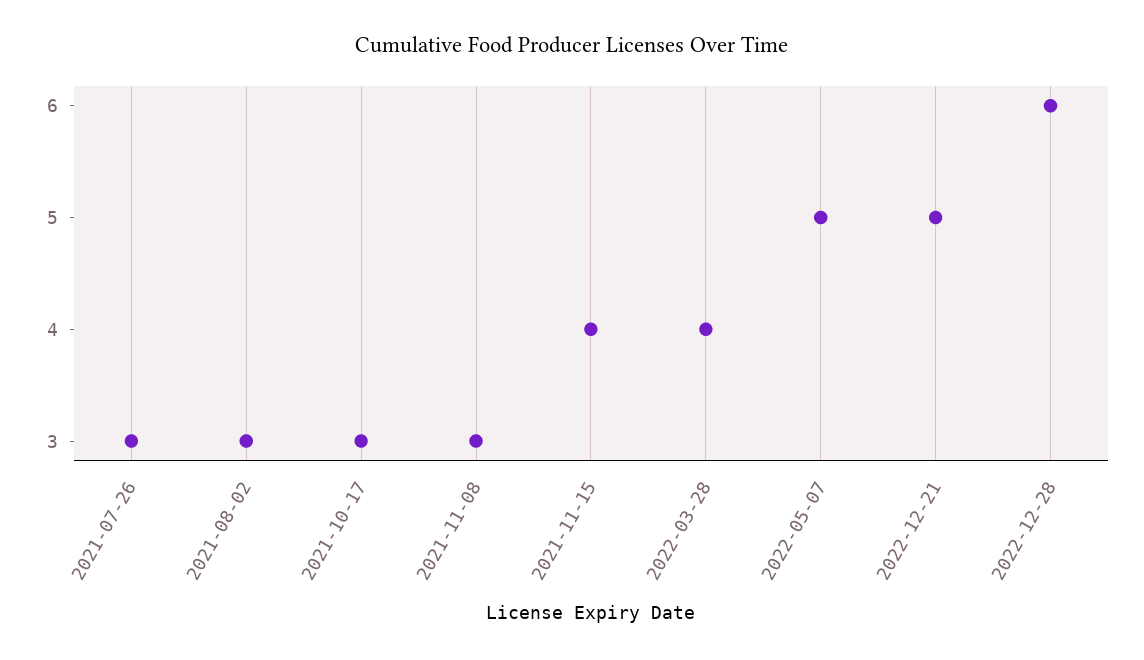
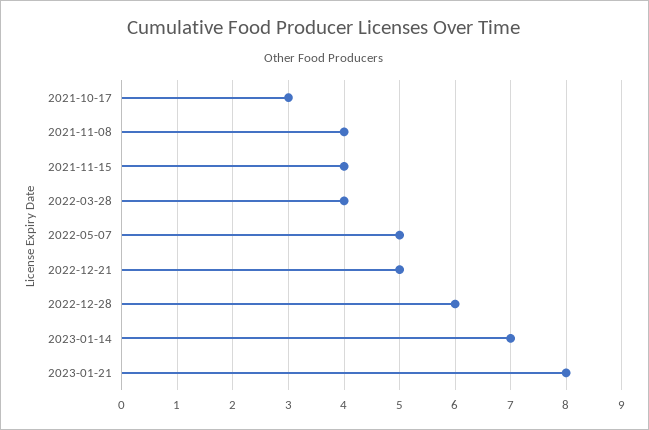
2021-07-26: 3 -> none
2021-08-02: 3 -> none
2021-11-08: 3 -> 4
2023-01-14: none -> 7
2023-01-21: none -> 8

